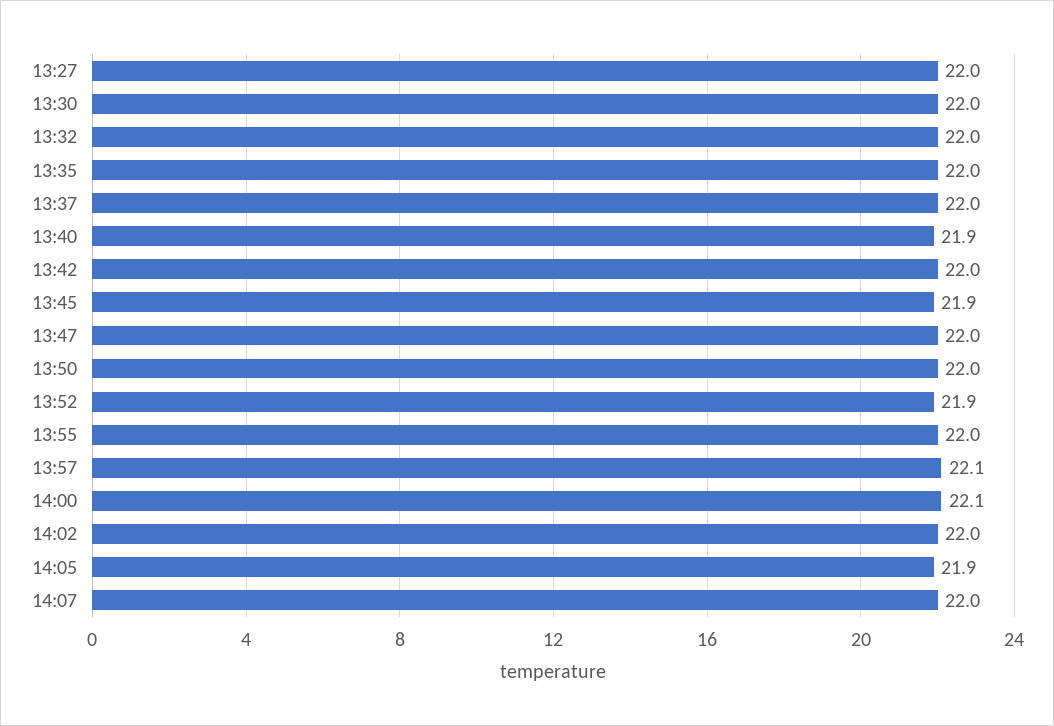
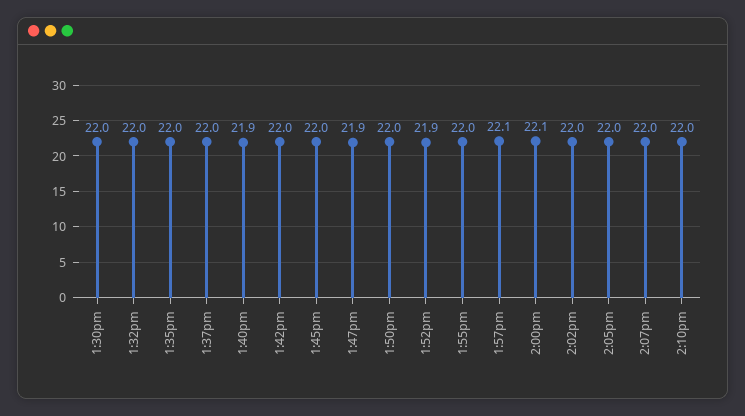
13:27: 22 -> none
13:45: 21.9 -> 22
13:47: 22 -> 21.9
14:05: 21.9 -> 22
2:10pm: none -> 22

